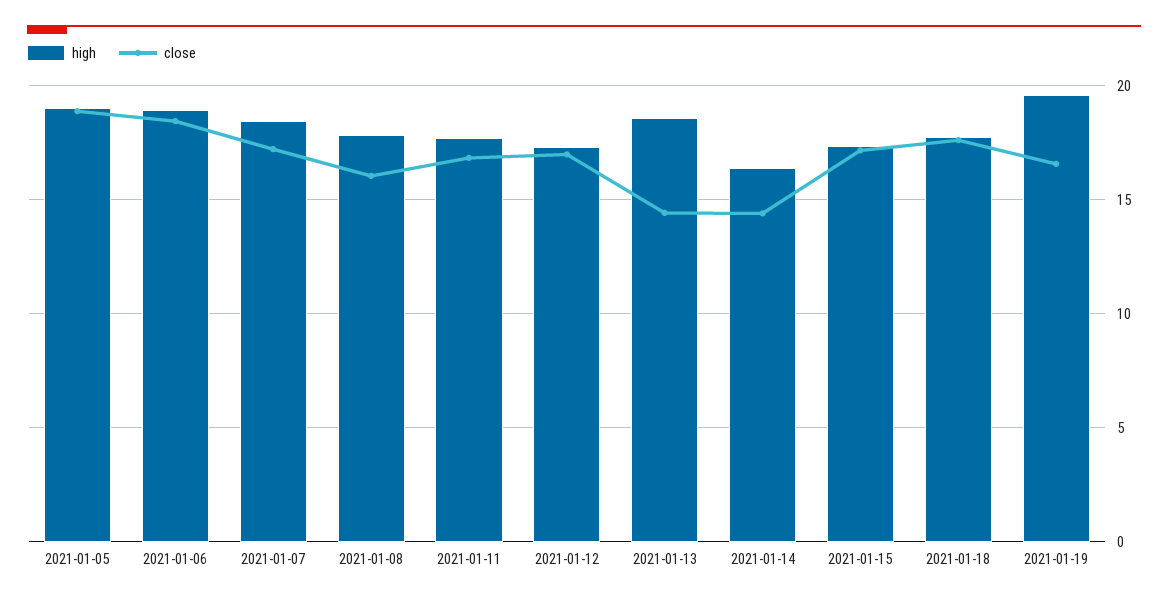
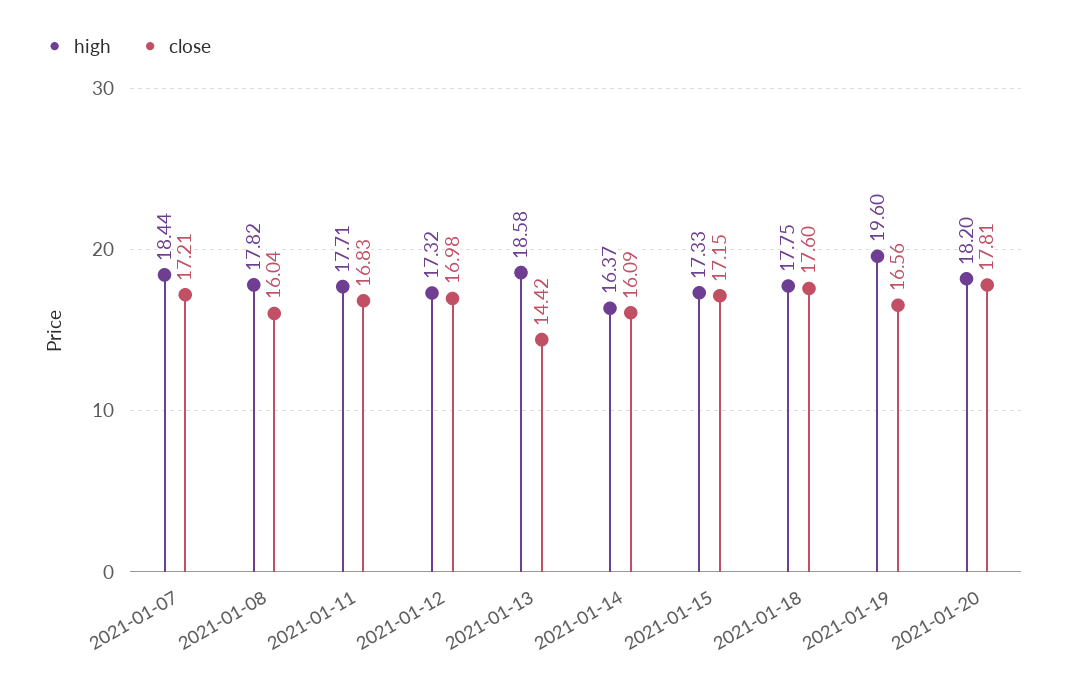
high, 2021-01-05: 19 -> none
close, 2021-01-05: 19 -> none
high, 2021-01-06: 19 -> none
close, 2021-01-06: 18.5 -> none
close, 2021-01-14: 14.5 -> 16.09
high, 2021-01-20: none -> 18.2
close, 2021-01-20: none -> 17.81

